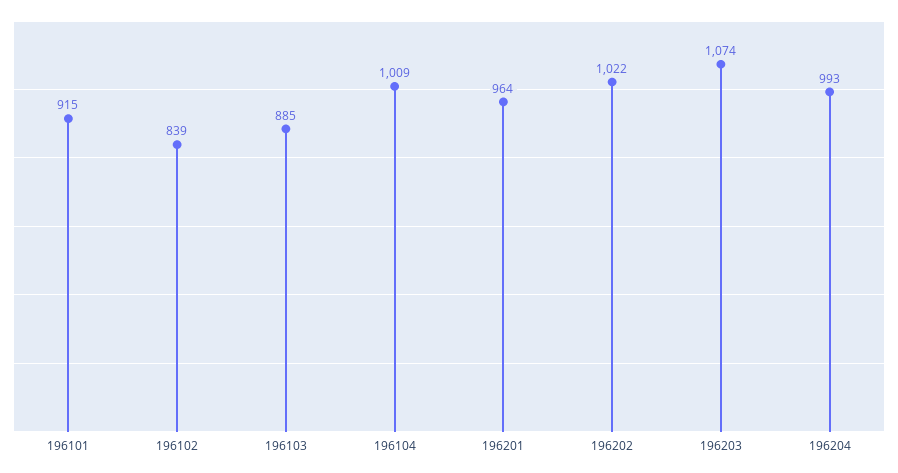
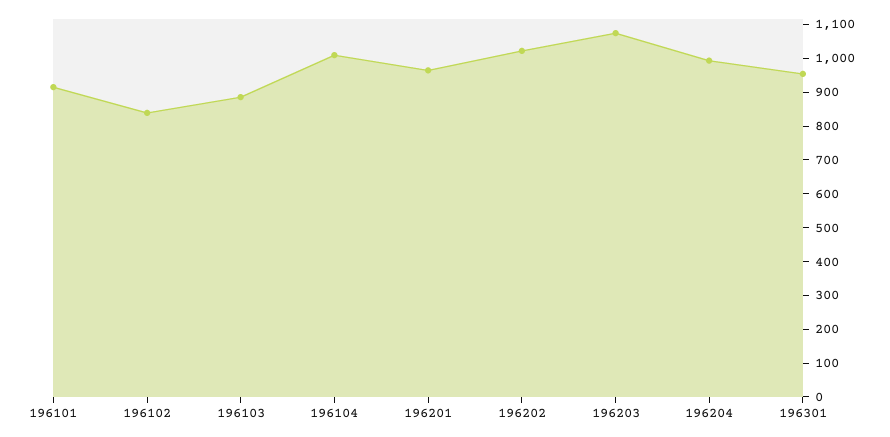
196301: none -> 950

